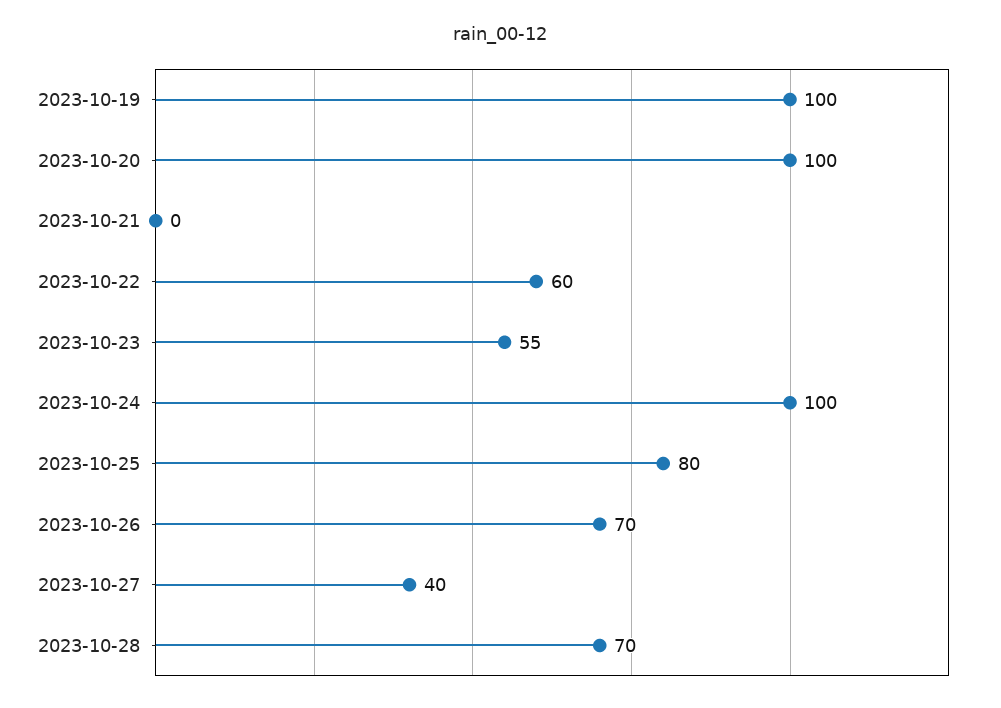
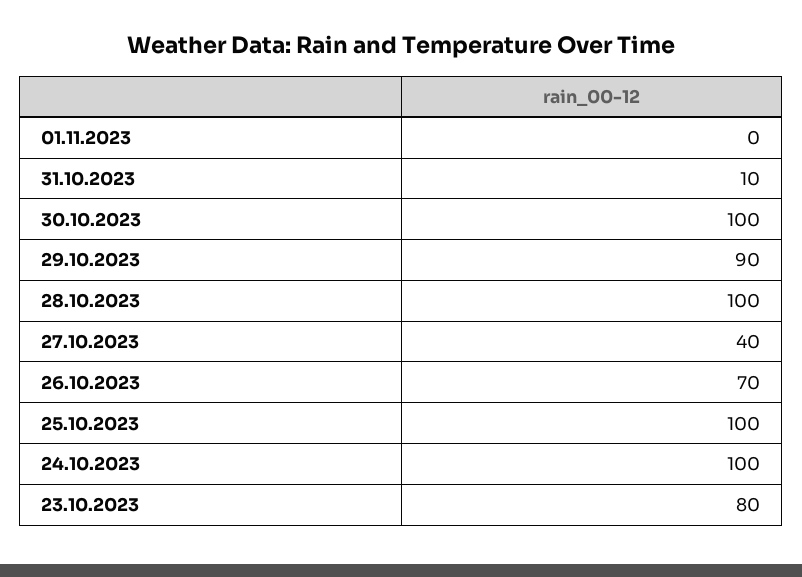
2023-10-19: 100 -> none
2023-10-20: 100 -> none
2023-10-21: 0 -> none
2023-10-22: 60 -> none
2023-10-23: 55 -> 80
2023-10-25: 80 -> 100
2023-10-28: 70 -> 100
01.11.2023: none -> 0
31.10.2023: none -> 10
30.10.2023: none -> 100
29.10.2023: none -> 90

